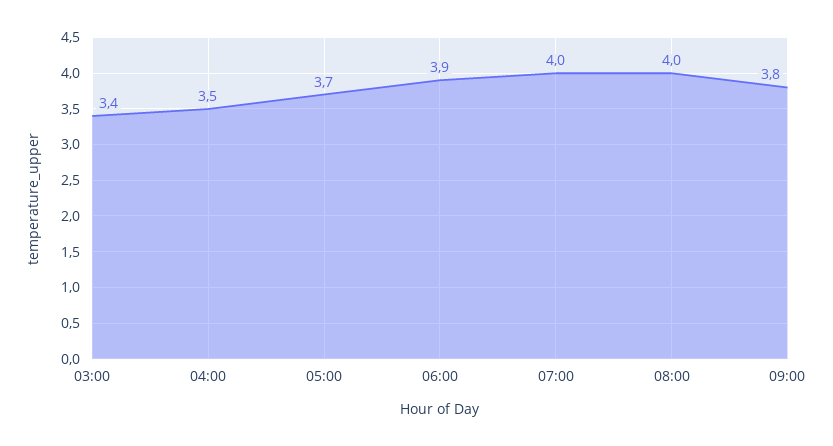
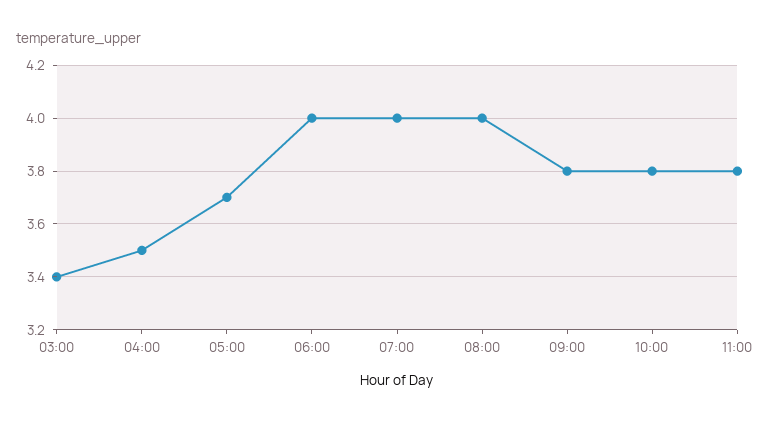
06:00: 3.9 -> 4
10:00: none -> 3.8
11:00: none -> 3.8

